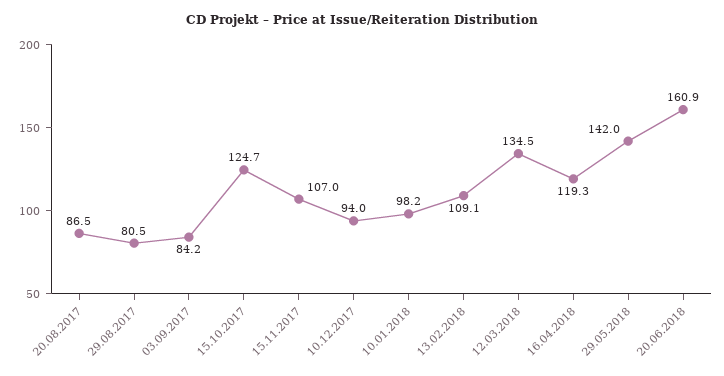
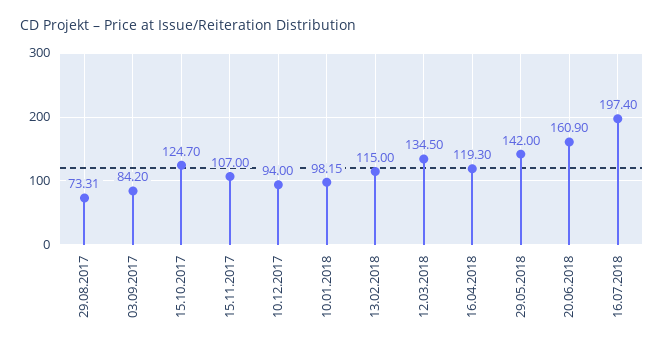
20.08.2017: 86.5 -> none
29.08.2017: 80.5 -> 73.31
13.02.2018: 109.1 -> 115
16.07.2018: none -> 197.4

